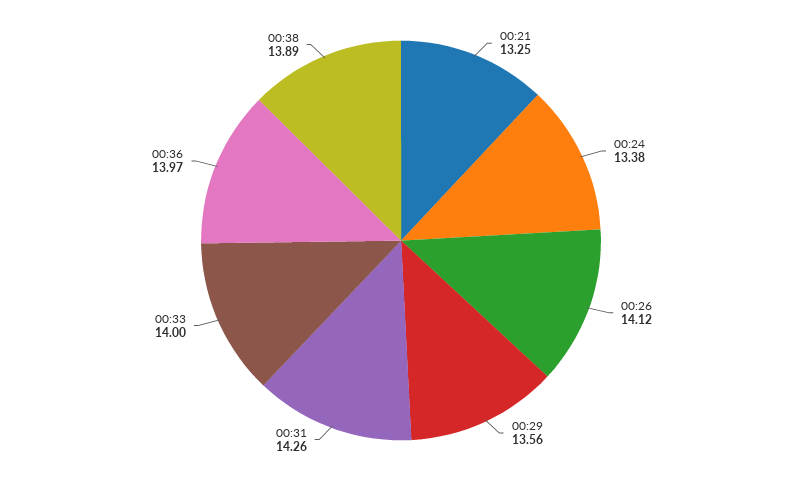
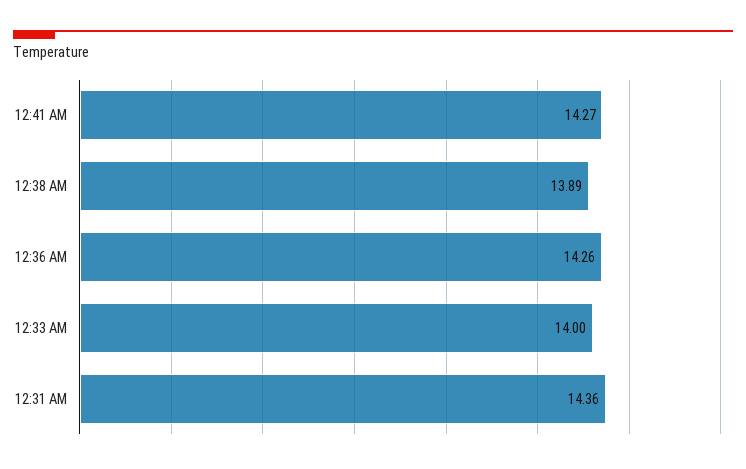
00:21: 13.25 -> none
00:24: 13.38 -> none
00:26: 14.12 -> none
00:29: 13.56 -> none
00:31: 14.26 -> 14.36
00:36: 13.97 -> 14.26
12:41 AM: none -> 14.27

